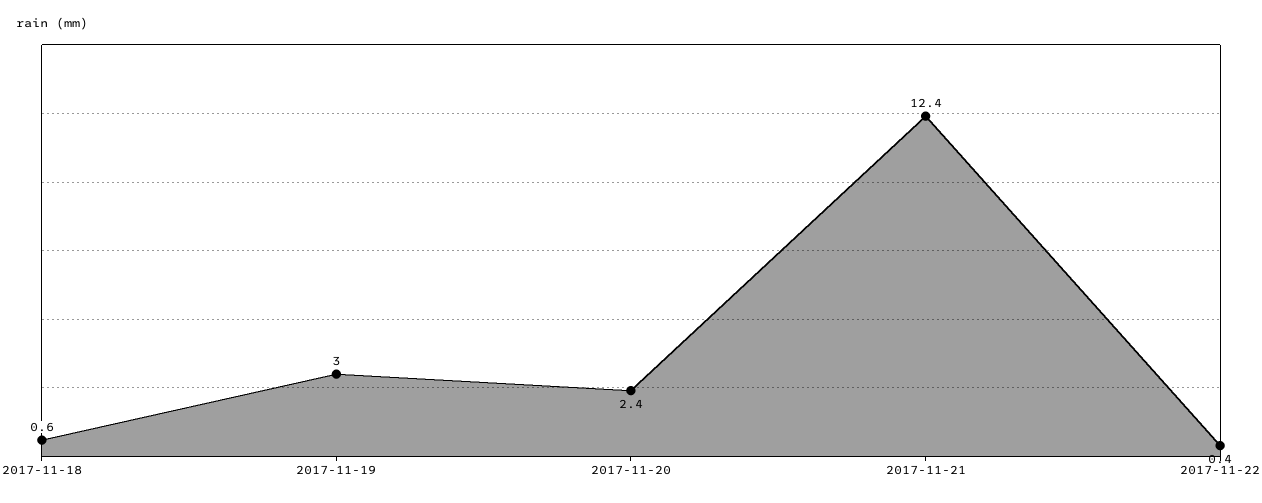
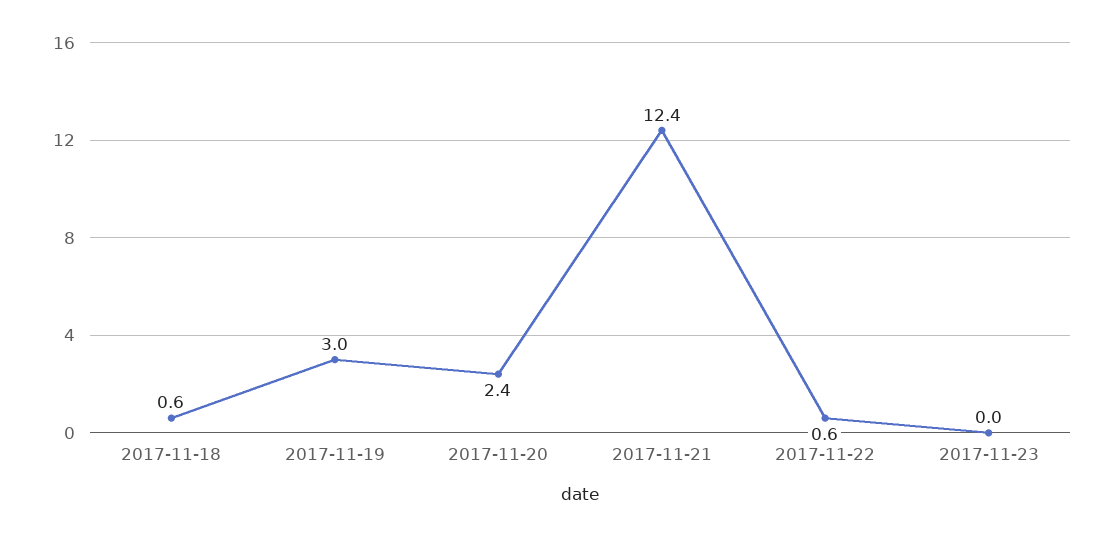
2017-11-22: 0.4 -> 0.6
2017-11-23: none -> 0

